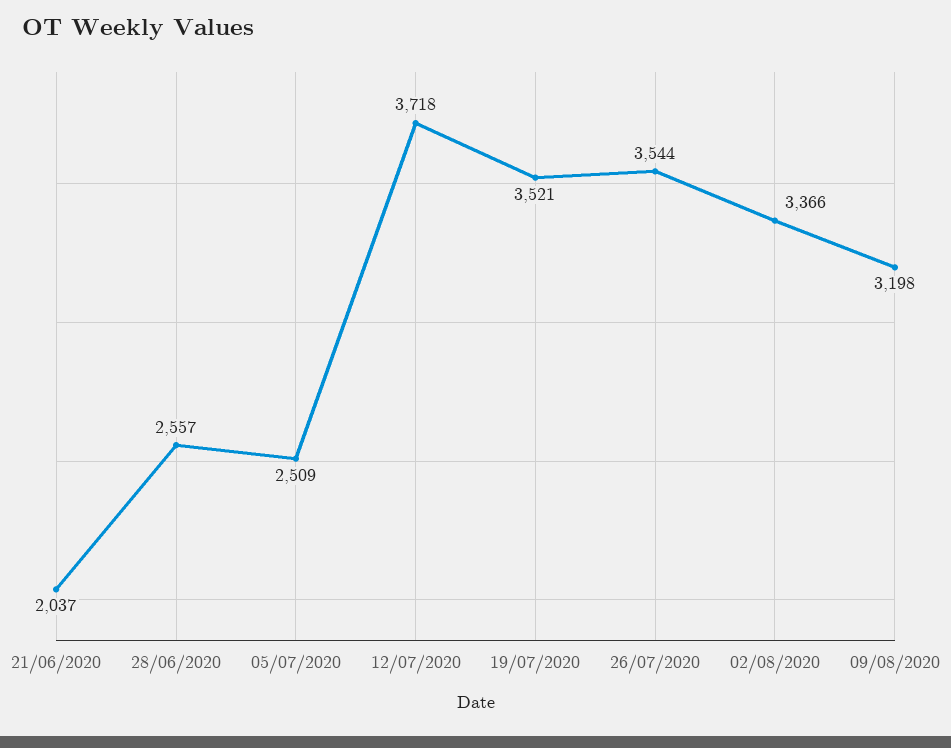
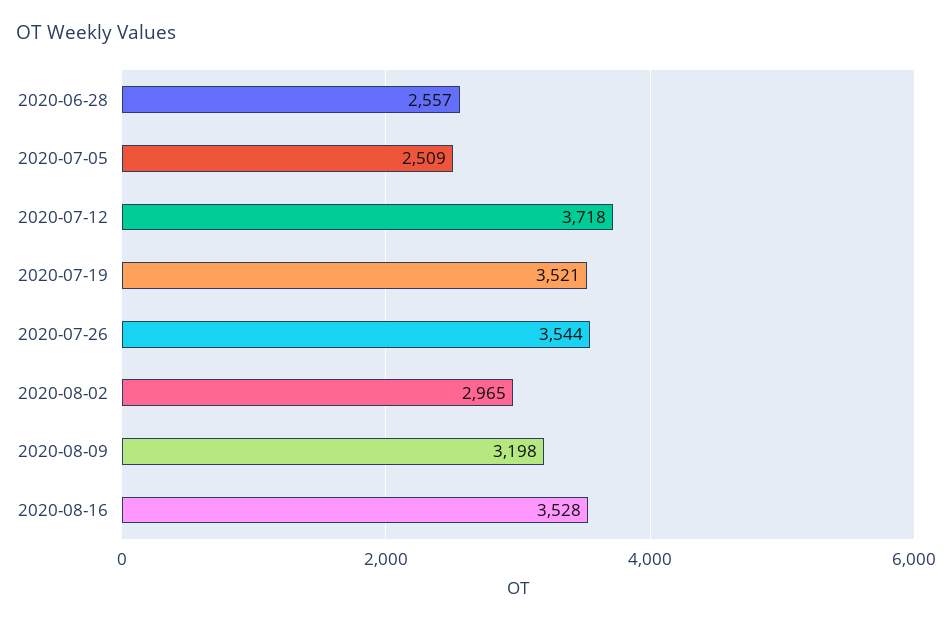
21/06/2020: 2037 -> none
02/08/2020: 3366 -> 2965
2020-08-16: none -> 3528

